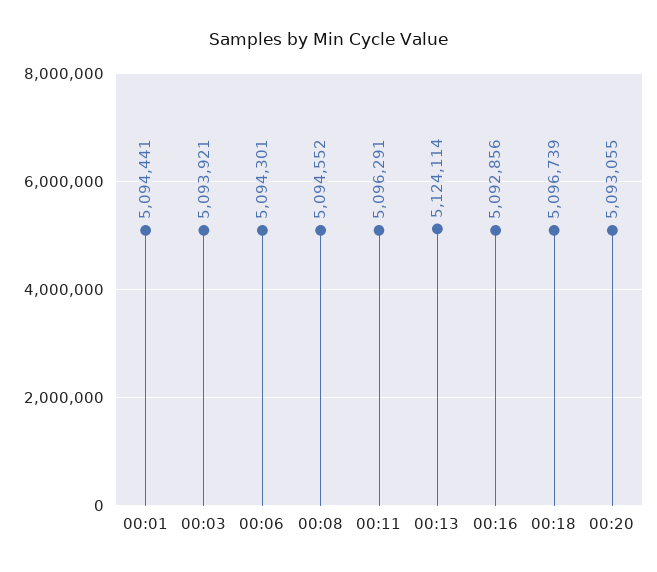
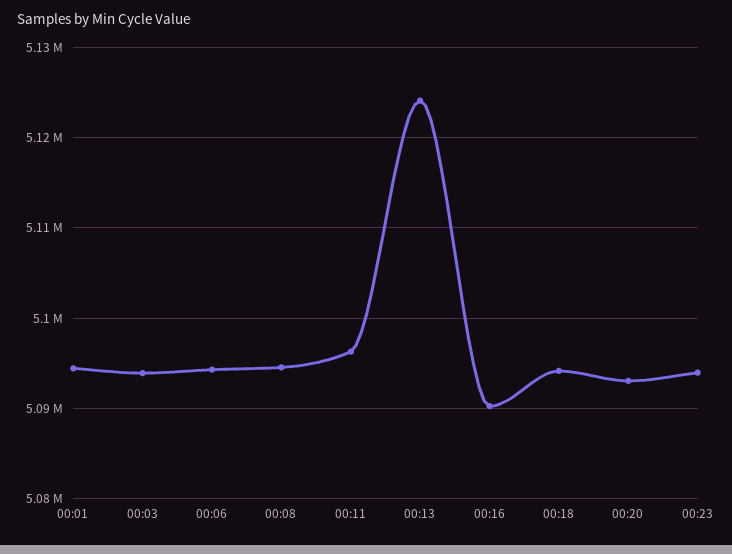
00:16: 5092856 -> 5090000
00:18: 5096739 -> 5094000
00:23: none -> 5094000

